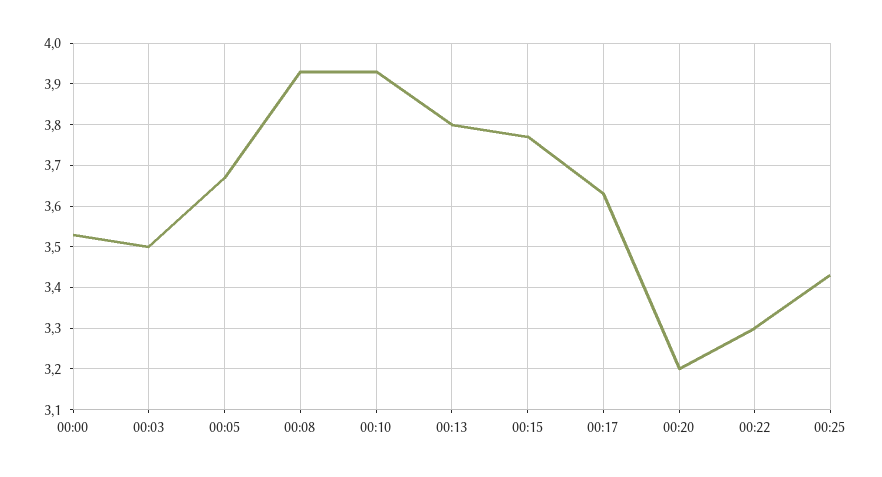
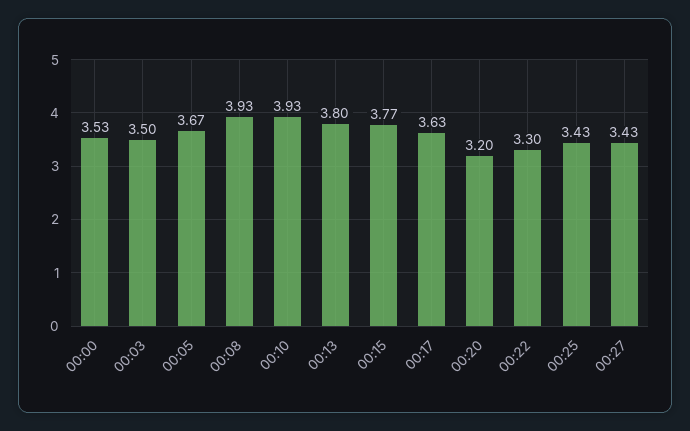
00:27: none -> 3.43

